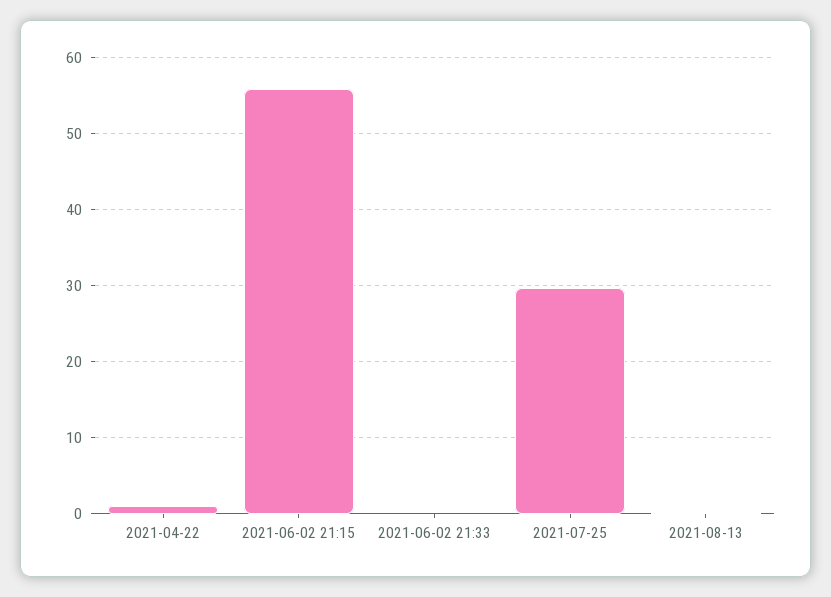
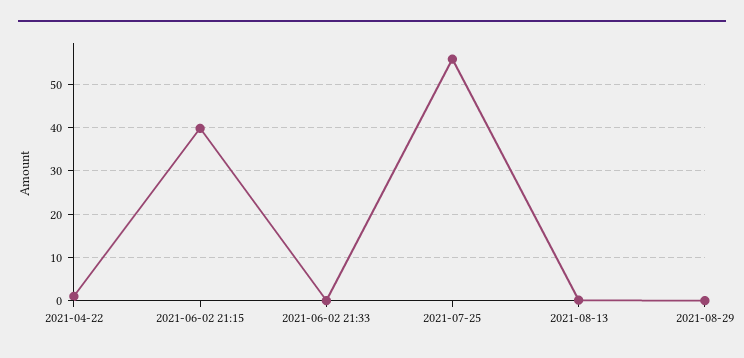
2021-06-02 21:15: 56 -> 40
2021-07-25: 30 -> 56
2021-08-29: none -> 0

